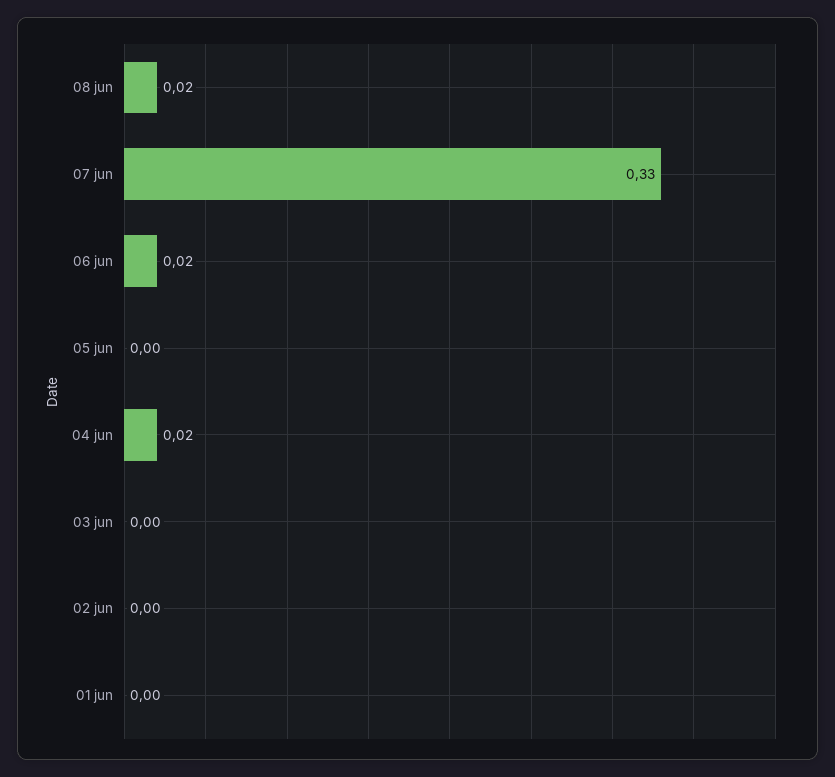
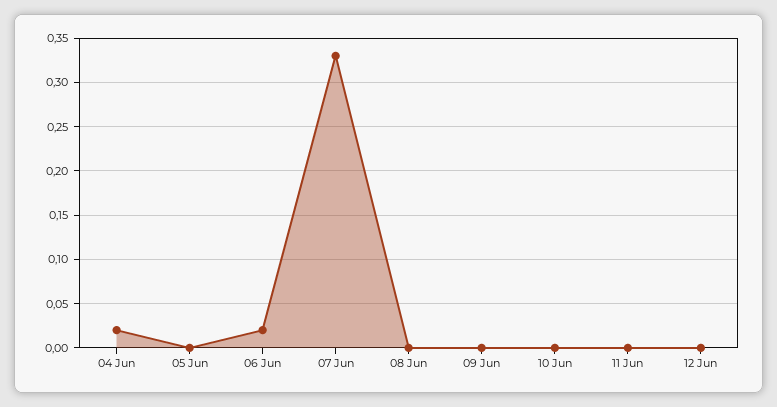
08 jun: 0.02 -> 0
03 jun: 0 -> none
02 jun: 0 -> none
01 jun: 0 -> none
09 Jun: none -> 0
10 Jun: none -> 0
11 Jun: none -> 0
12 Jun: none -> 0

